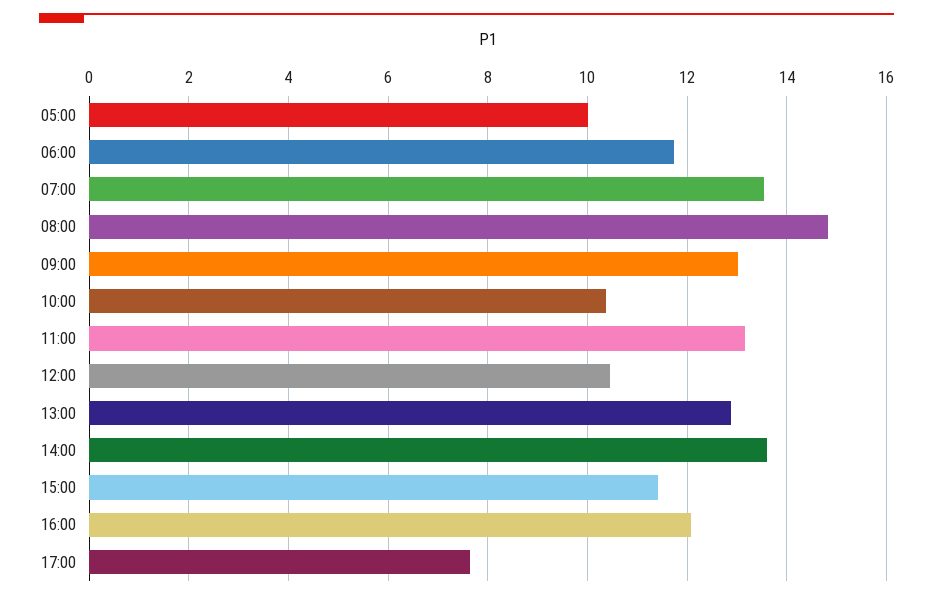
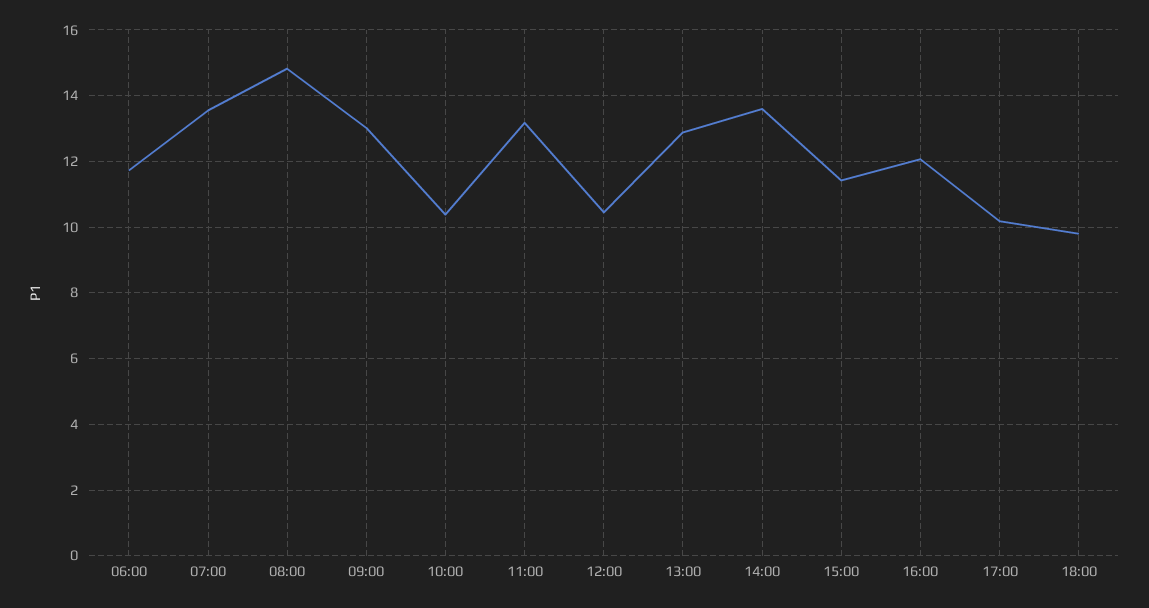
05:00: 10 -> none
17:00: 7.6 -> 10.2
18:00: none -> 9.8

